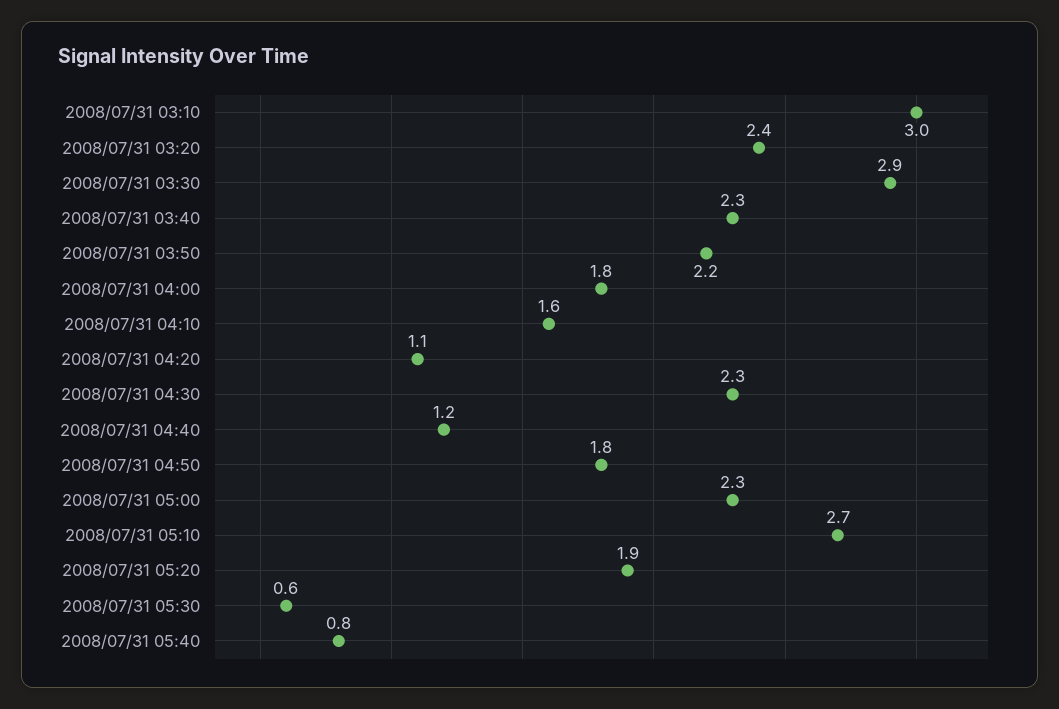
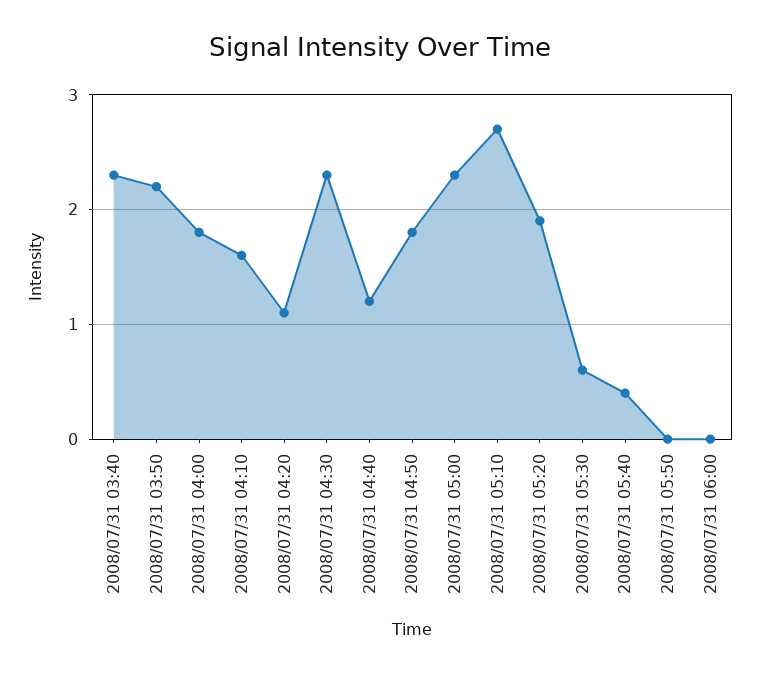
2008/07/31 03:10: 3 -> none
2008/07/31 03:20: 2.4 -> none
2008/07/31 03:30: 2.9 -> none
2008/07/31 05:40: 0.8 -> 0.4
2008/07/31 05:50: none -> 0
2008/07/31 06:00: none -> 0

